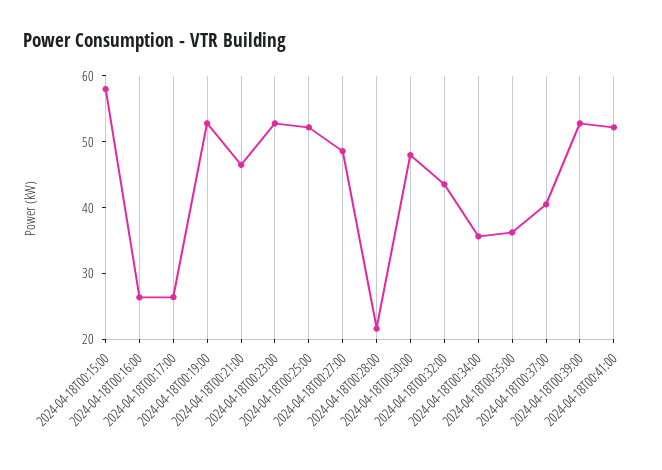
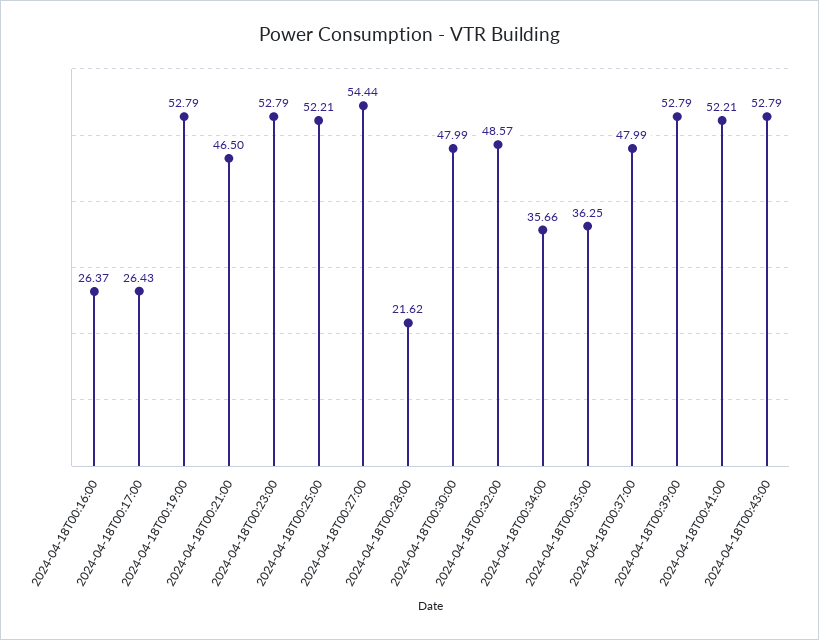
2024-04-18T00:15:00: 58 -> none
2024-04-18T00:27:00: 48 -> 54.44
2024-04-18T00:32:00: 44 -> 48.57
2024-04-18T00:37:00: 40 -> 47.99
2024-04-18T00:43:00: none -> 52.79

